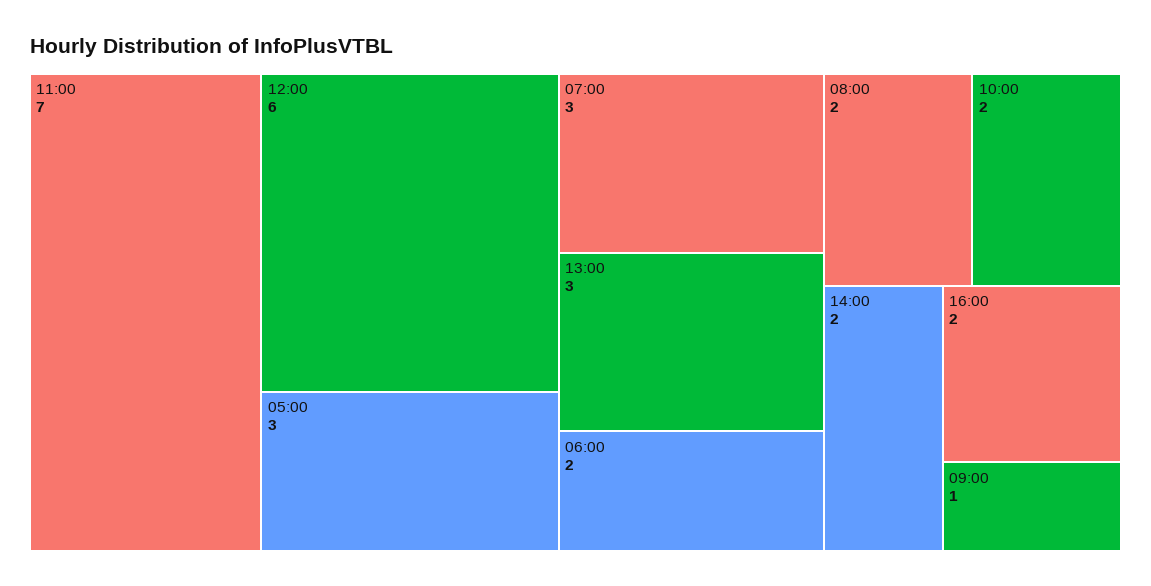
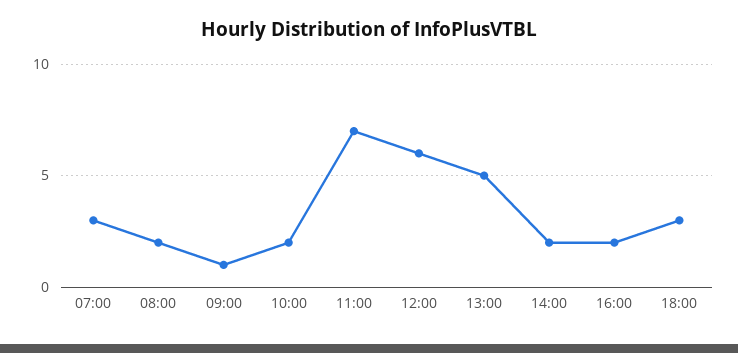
05:00: 3 -> none
13:00: 3 -> 5
06:00: 2 -> none
18:00: none -> 3

